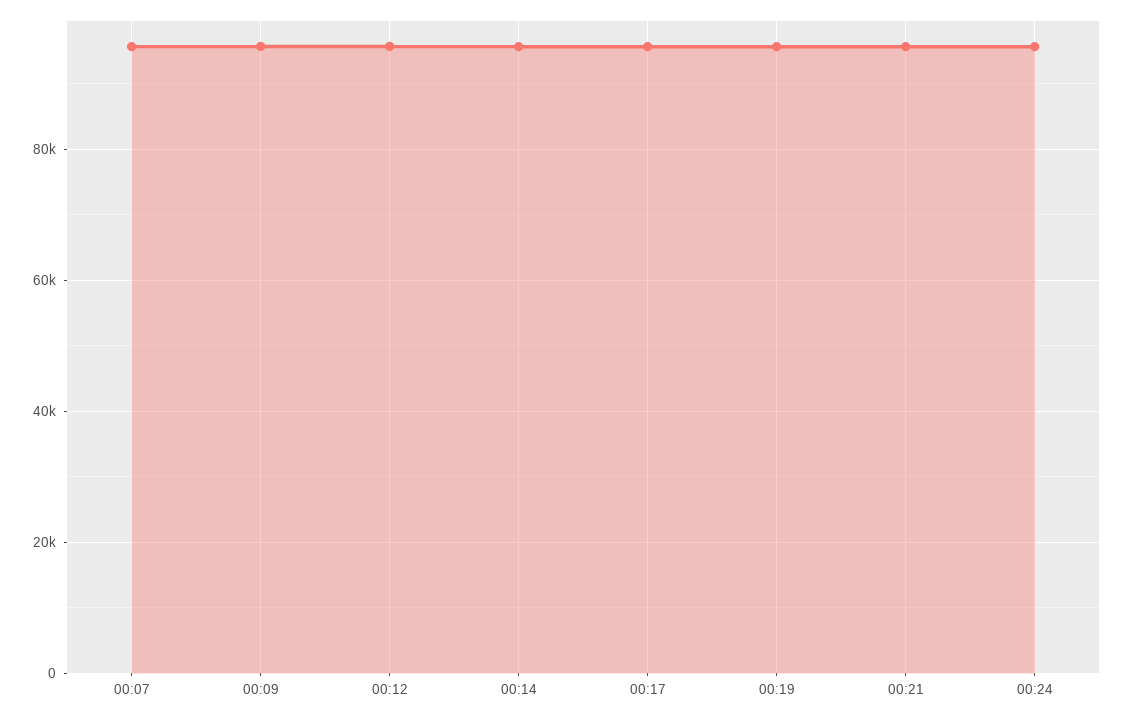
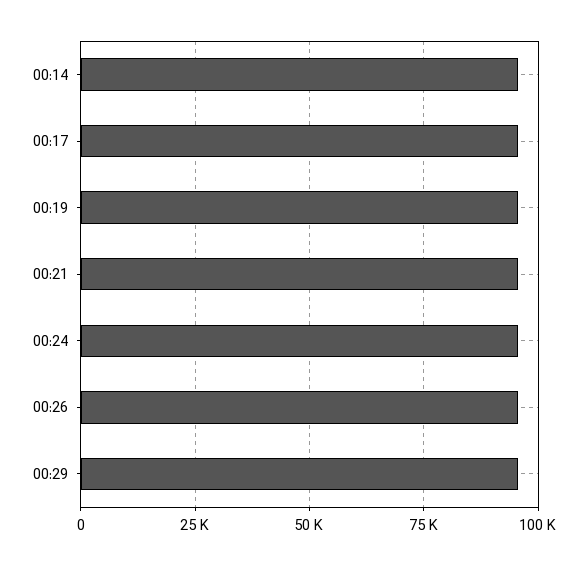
00:07: 96000 -> none
00:09: 96000 -> none
00:12: 96000 -> none
00:26: none -> 95000
00:29: none -> 95000

